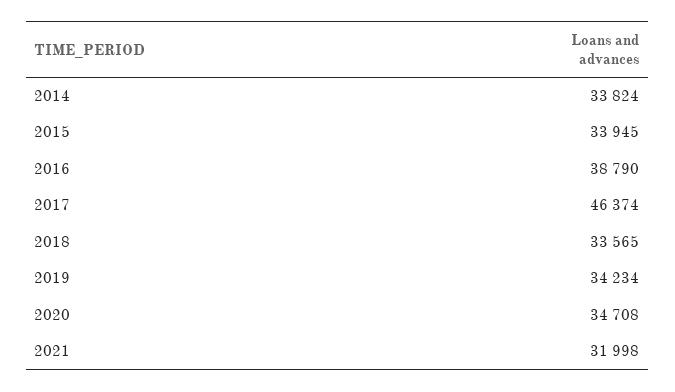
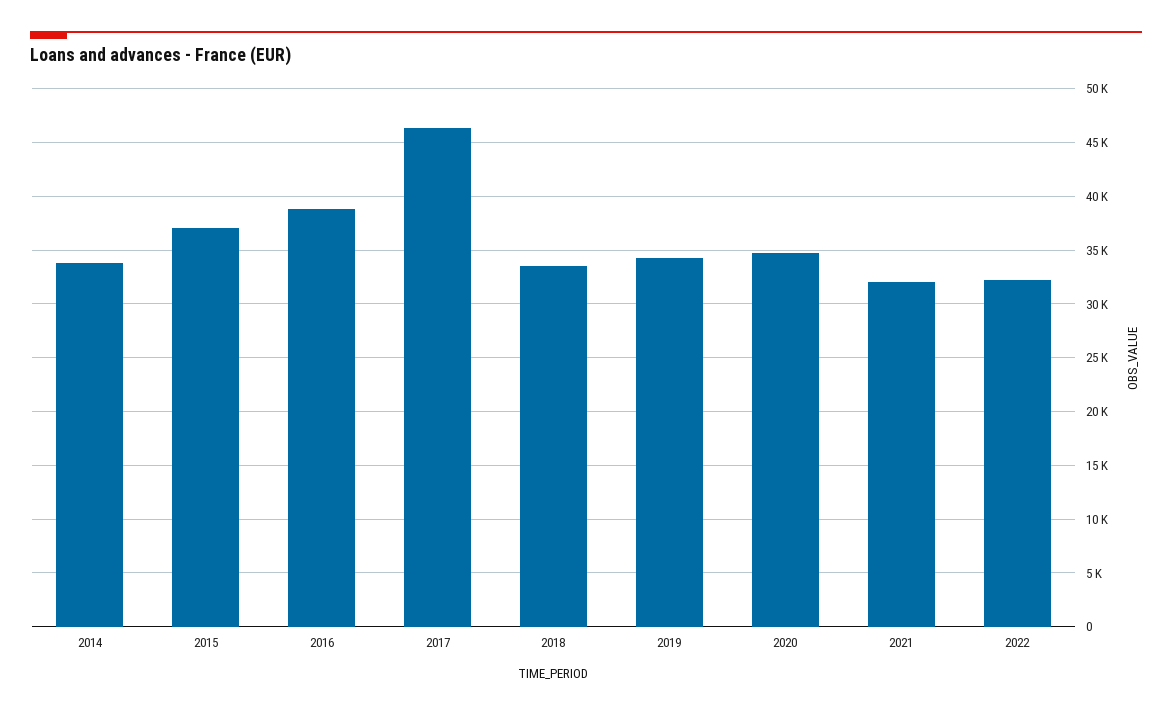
2015: 33945 -> 37000
2022: none -> 32000

